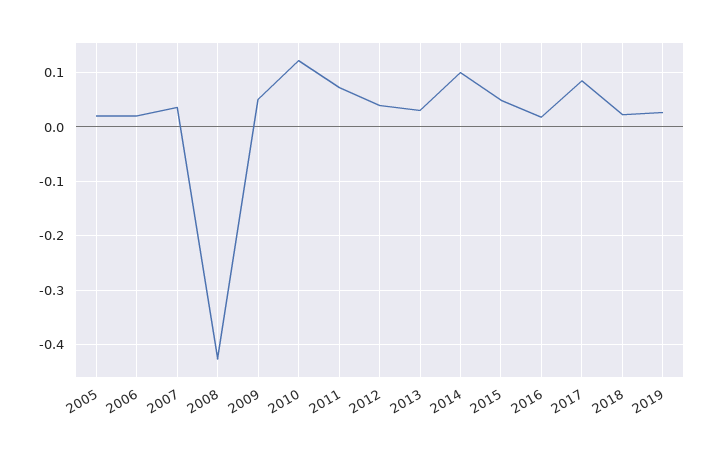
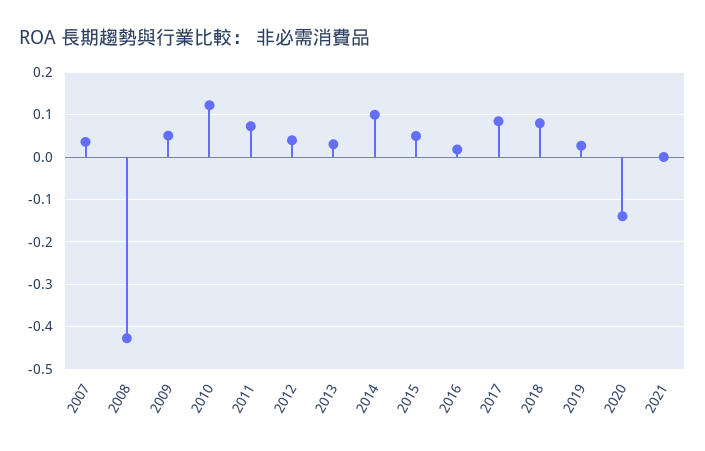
2005: 0.02 -> none
2006: 0.02 -> none
2018: 0.02 -> 0.08
2020: none -> -0.14
2021: none -> 0

